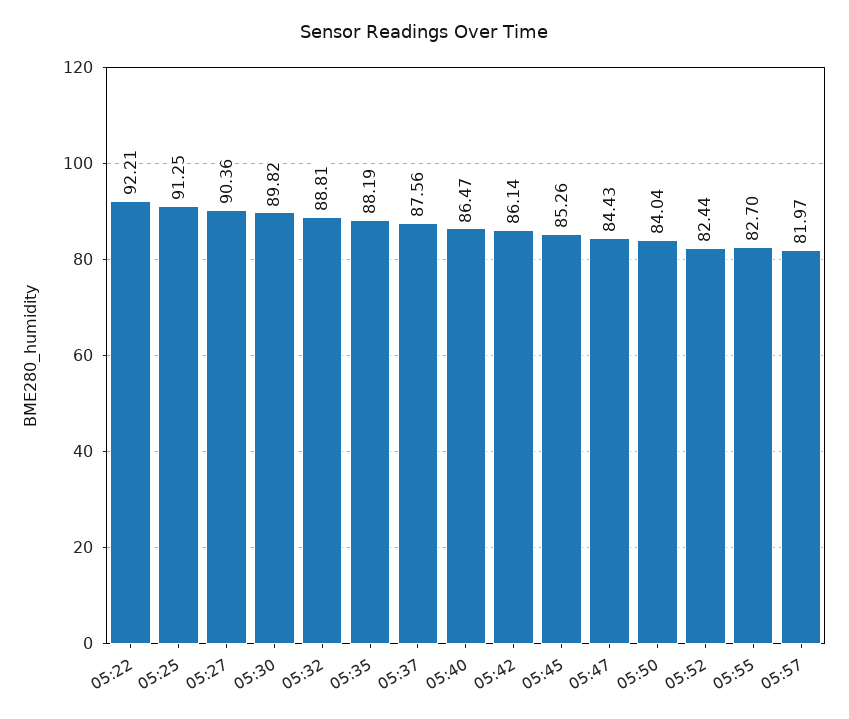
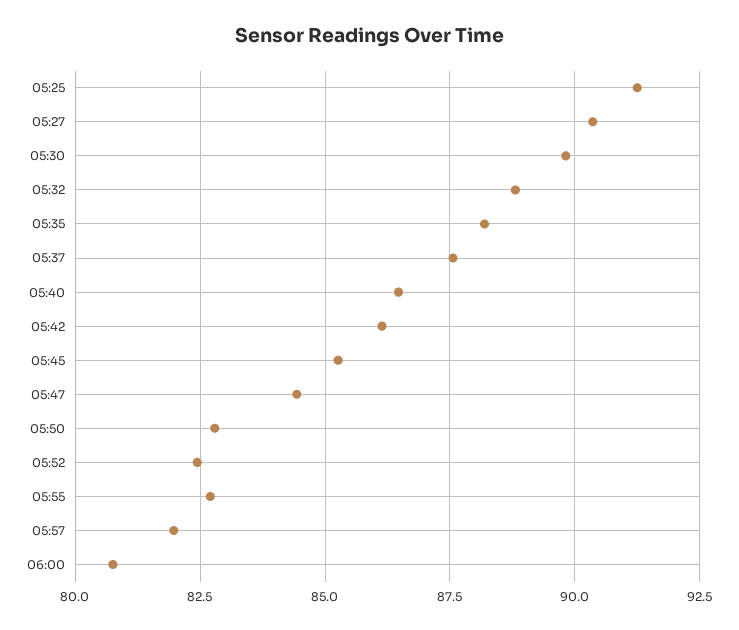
05:22: 92.21 -> none
05:50: 84.04 -> 82.75
06:00: none -> 80.75

